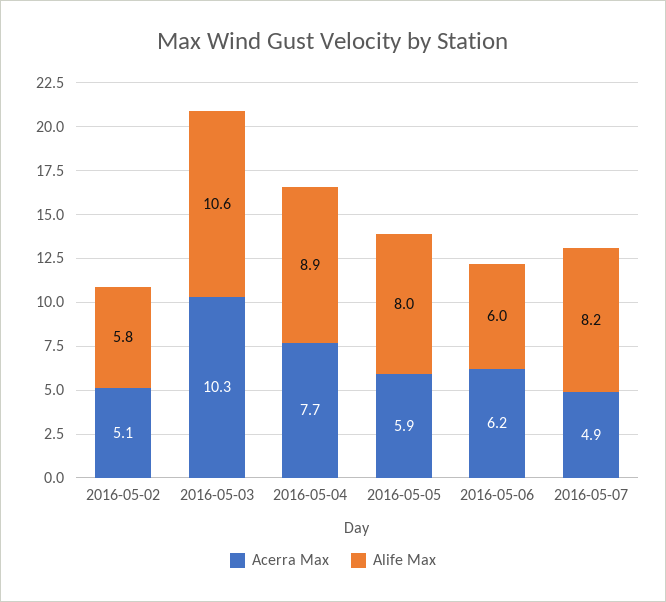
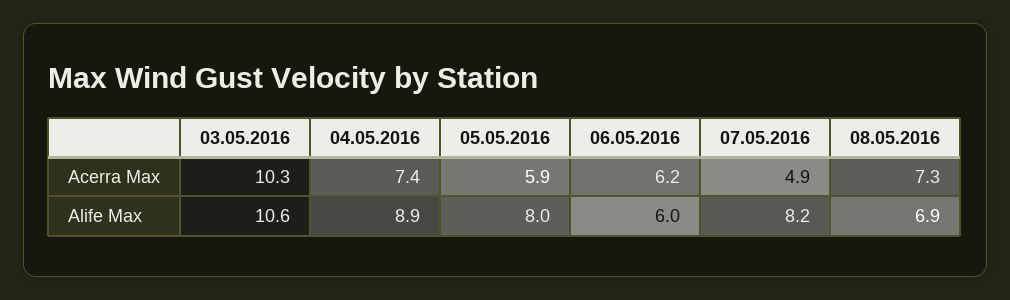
Acerra Max, 2016-05-02: 5.1 -> none
Alife Max, 2016-05-02: 5.8 -> none
Acerra Max, 2016-05-04: 7.7 -> 7.4
Acerra Max, 08.05.2016: none -> 7.3
Alife Max, 08.05.2016: none -> 6.9

